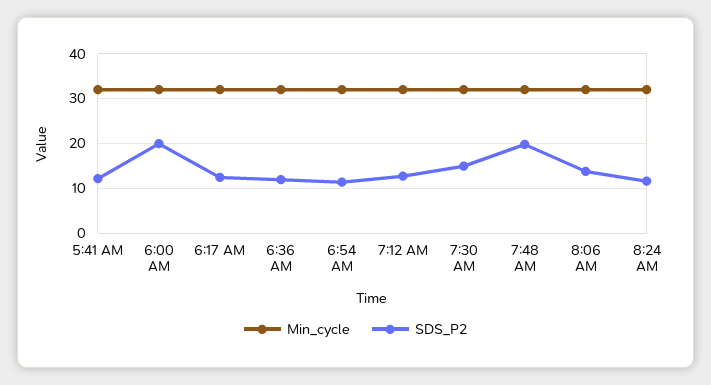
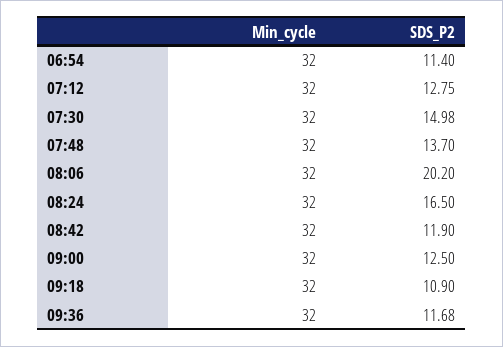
Min_cycle, 5:41 AM: 32 -> none
SDS_P2, 5:41 AM: 12 -> none
Min_cycle, 6:00 AM: 32 -> none
SDS_P2, 6:00 AM: 20 -> none
Min_cycle, 6:17 AM: 32 -> none
SDS_P2, 6:17 AM: 12 -> none
Min_cycle, 6:36 AM: 32 -> none
SDS_P2, 6:36 AM: 12 -> none
SDS_P2, 7:48 AM: 20 -> 13.7
SDS_P2, 8:06 AM: 14 -> 20.2
SDS_P2, 8:24 AM: 12 -> 16.5
Min_cycle, 08:42: none -> 32
SDS_P2, 08:42: none -> 11.9
Min_cycle, 09:00: none -> 32
SDS_P2, 09:00: none -> 12.5
Min_cycle, 09:18: none -> 32
SDS_P2, 09:18: none -> 10.9
Min_cycle, 09:36: none -> 32
SDS_P2, 09:36: none -> 11.68

